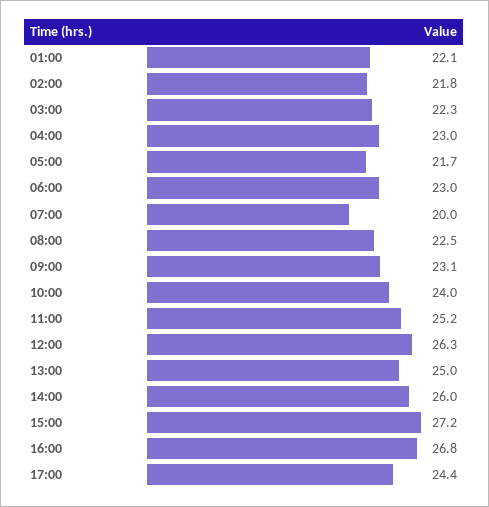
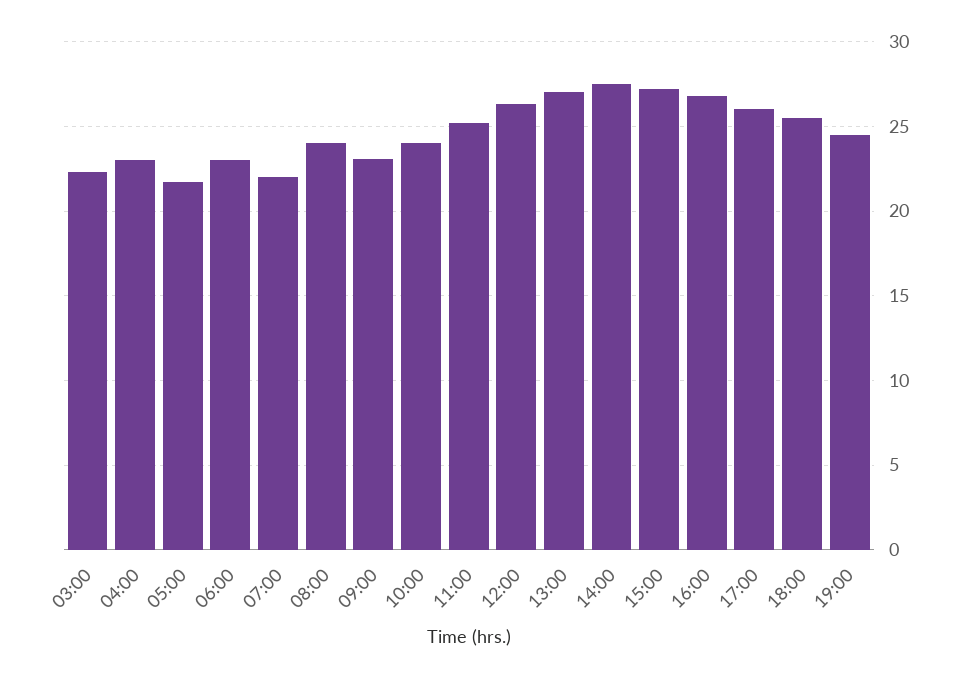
01:00: 22.1 -> none
02:00: 21.8 -> none
07:00: 20 -> 22
08:00: 22.5 -> 24
13:00: 25 -> 27
14:00: 26 -> 27.5
17:00: 24.4 -> 26
18:00: none -> 25.5
19:00: none -> 24.5

